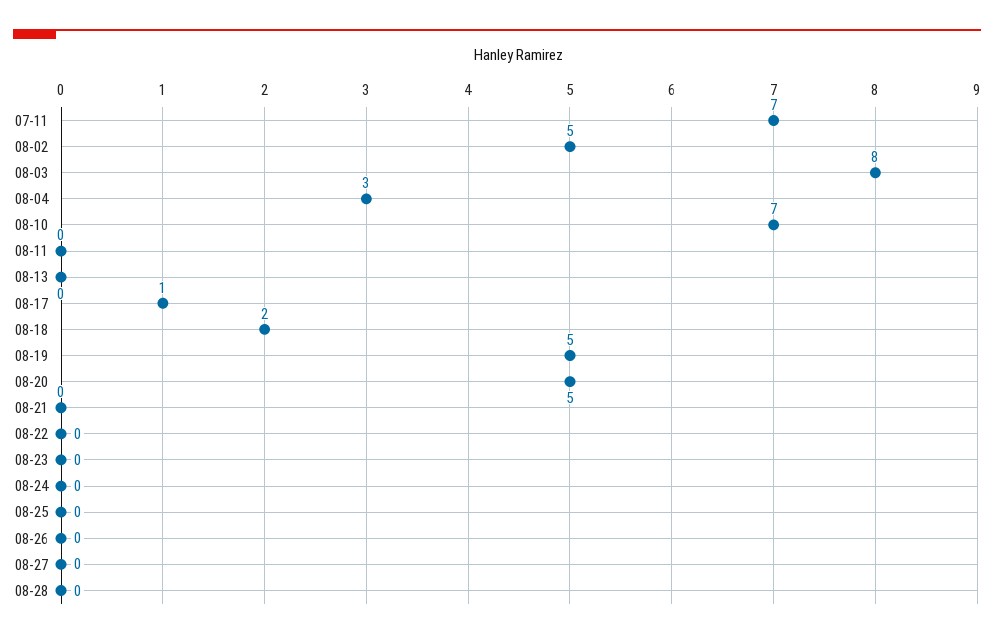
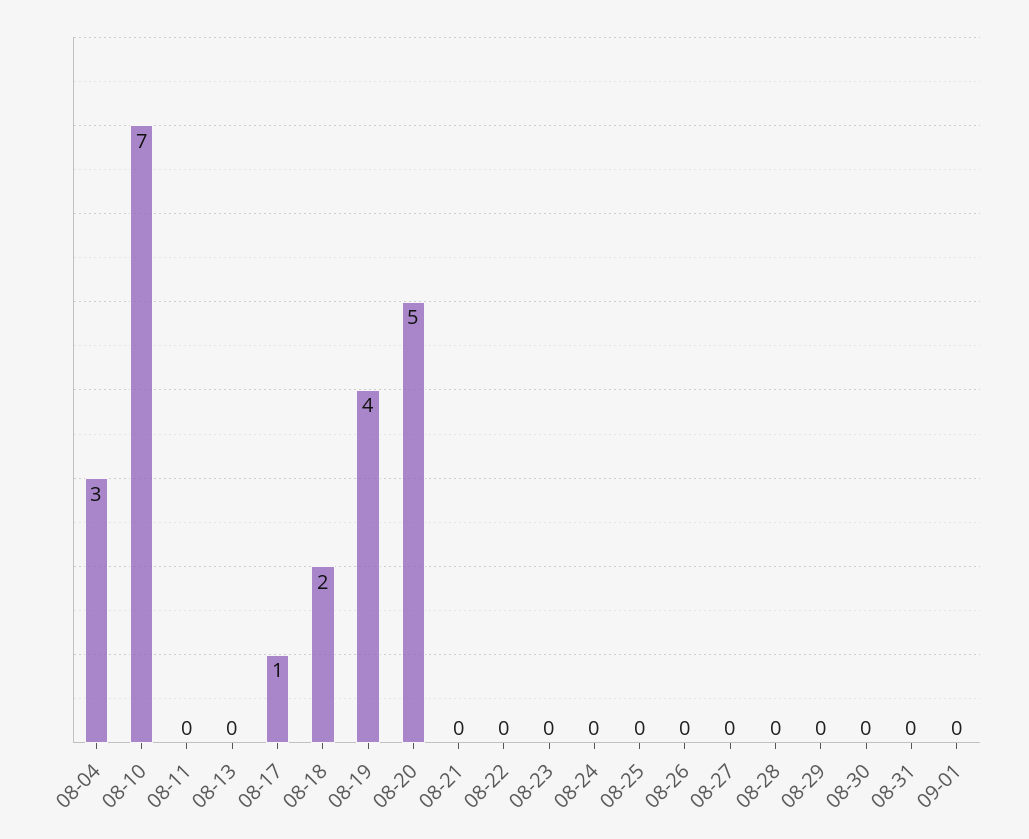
07-11: 7 -> none
08-02: 5 -> none
08-03: 8 -> none
08-19: 5 -> 4
08-29: none -> 0
08-30: none -> 0
08-31: none -> 0
09-01: none -> 0

